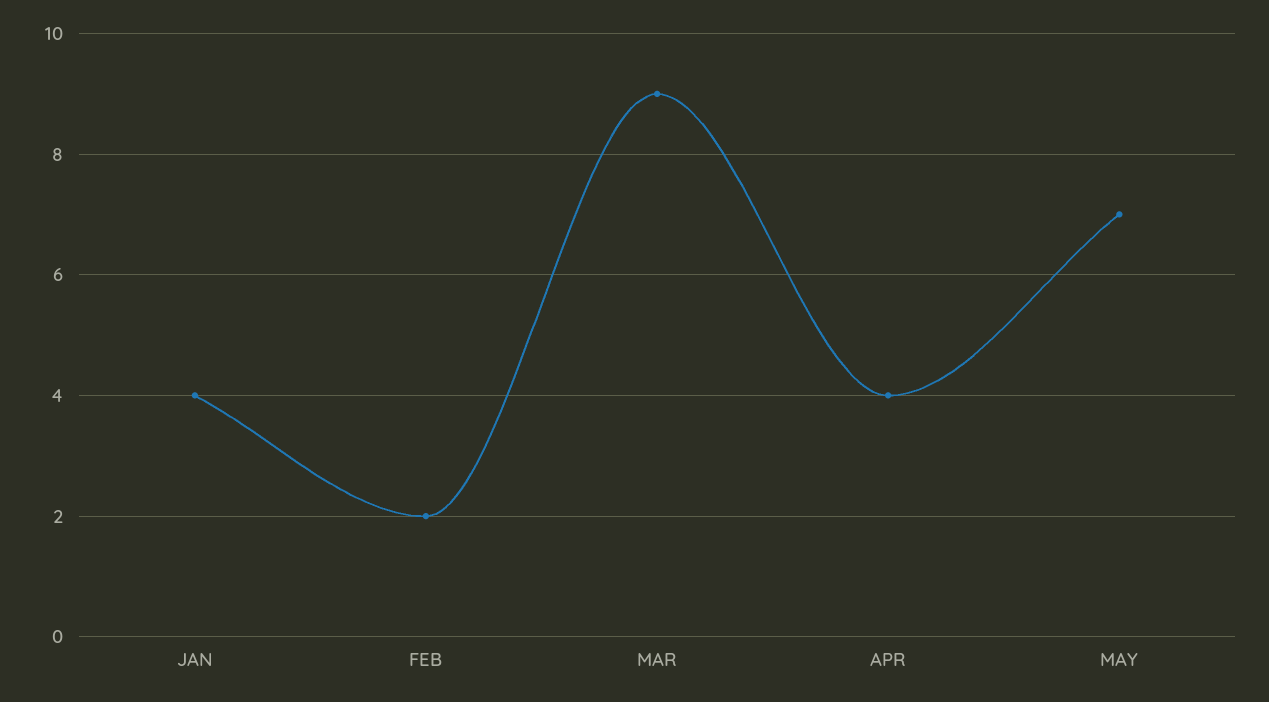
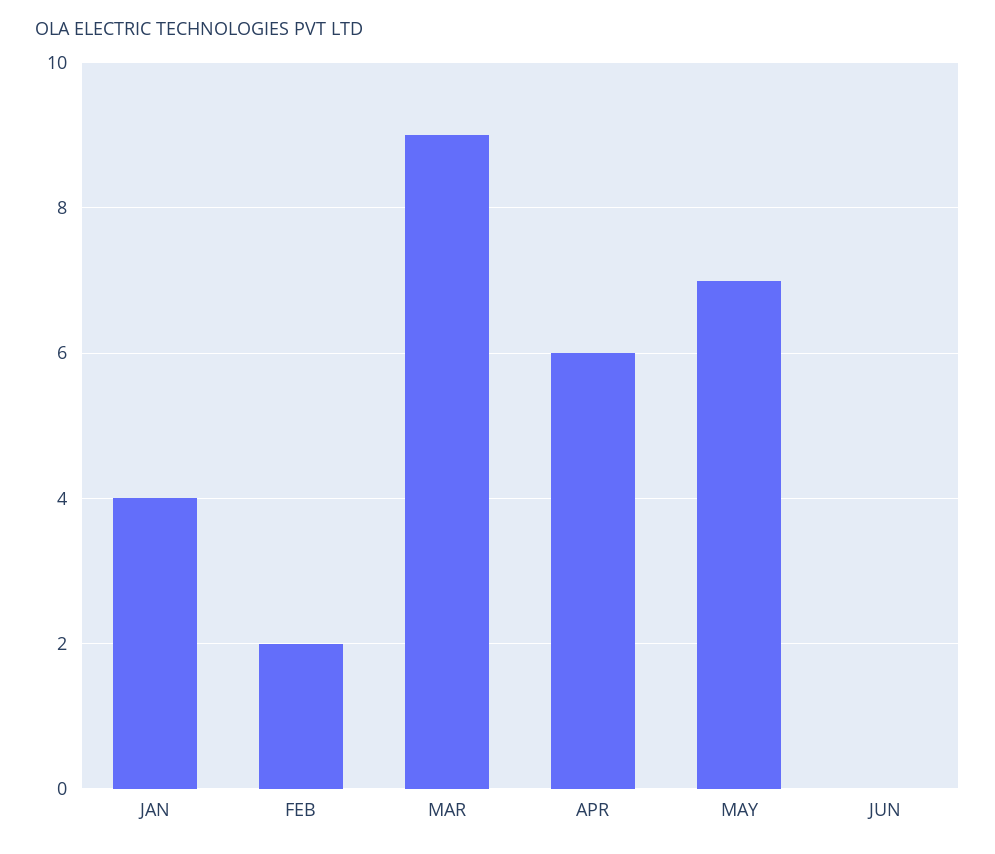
APR: 4 -> 6
JUN: none -> 0

